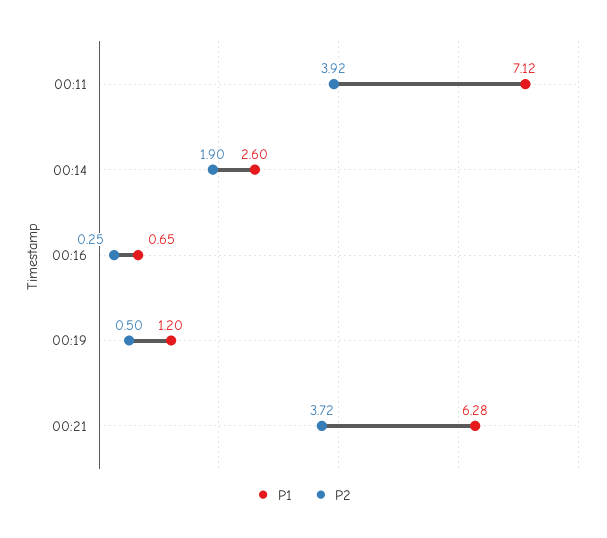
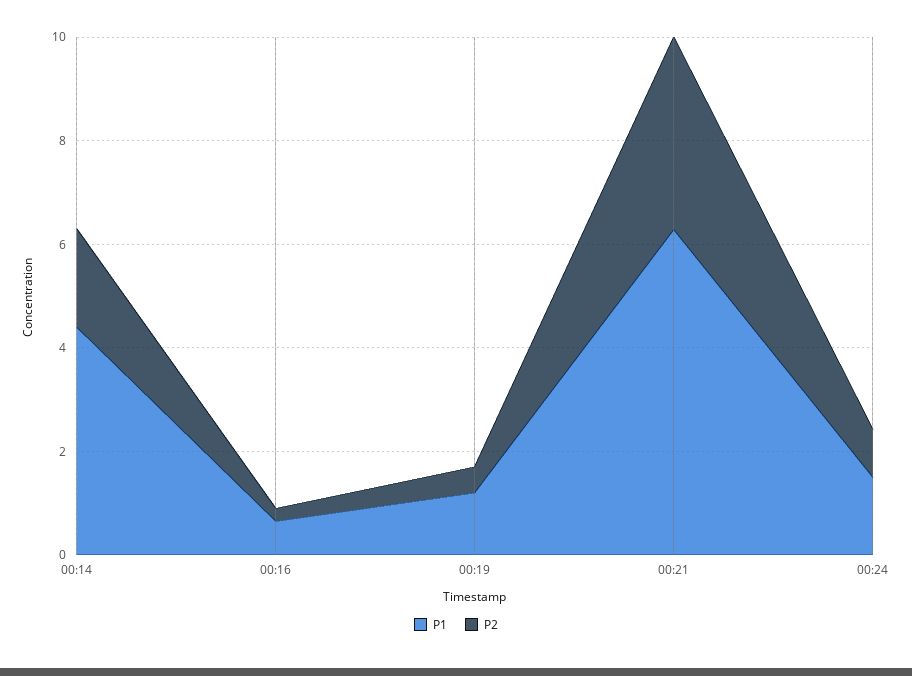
P1, 00:11: 7.12 -> none
P2, 00:11: 3.92 -> none
P1, 00:14: 2.6 -> 4.5
P1, 00:24: none -> 1.5
P2, 00:24: none -> 1

